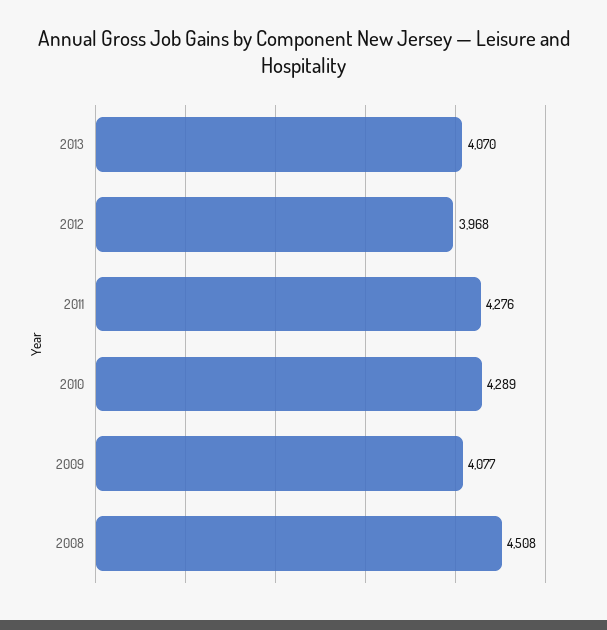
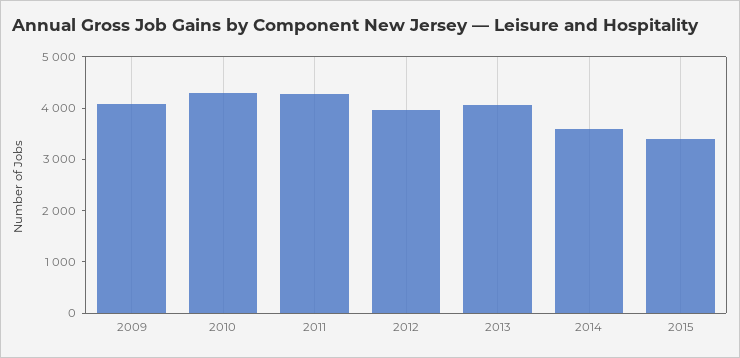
2008: 4508 -> none
2014: none -> 3600
2015: none -> 3400

